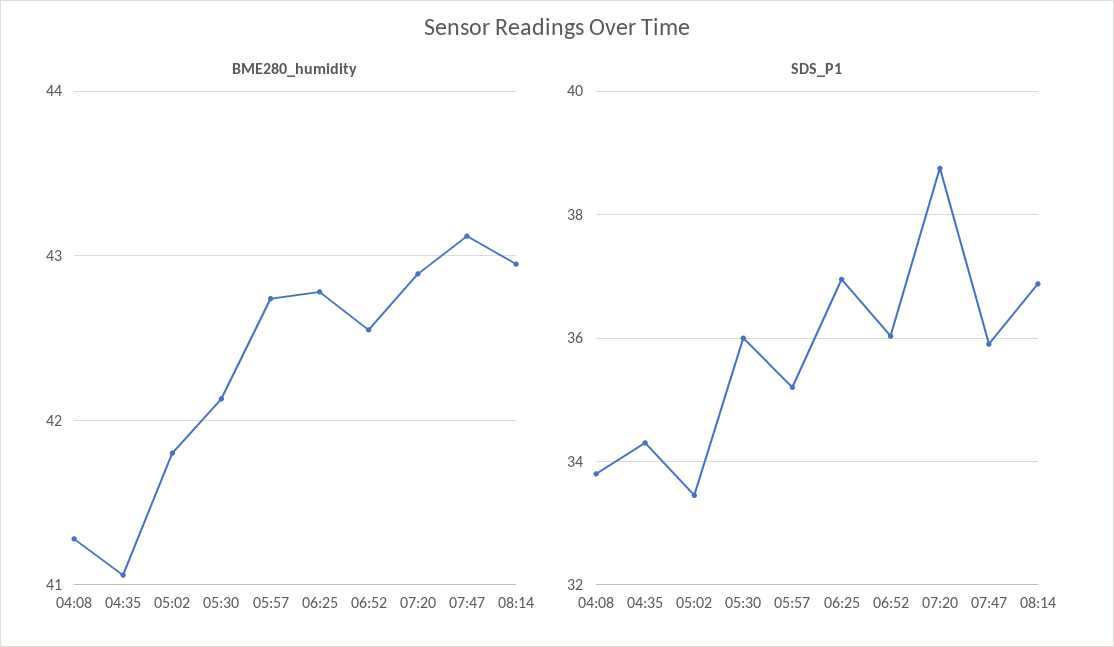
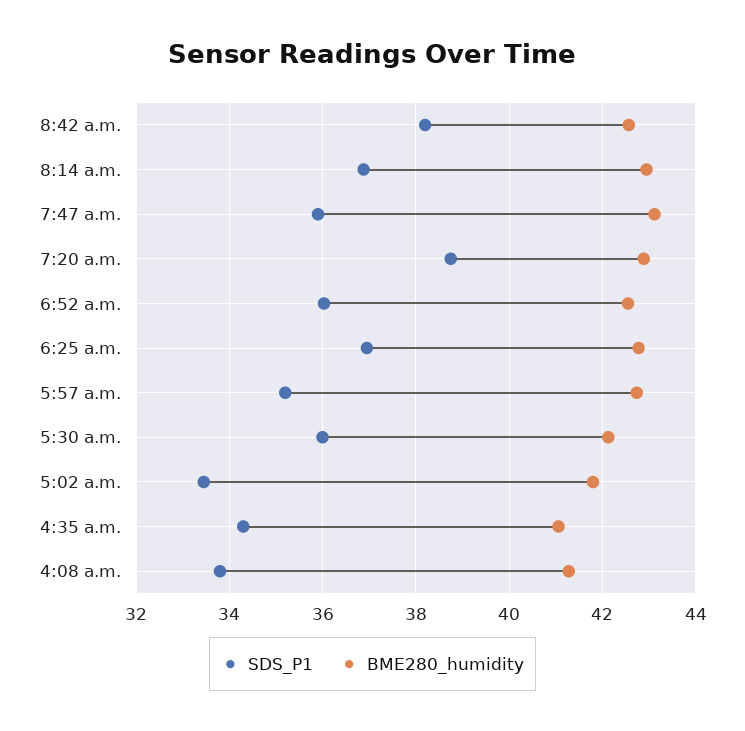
SDS_P1, 8:42 a.m.: none -> 38.2
BME280_humidity, 8:42 a.m.: none -> 42.6

